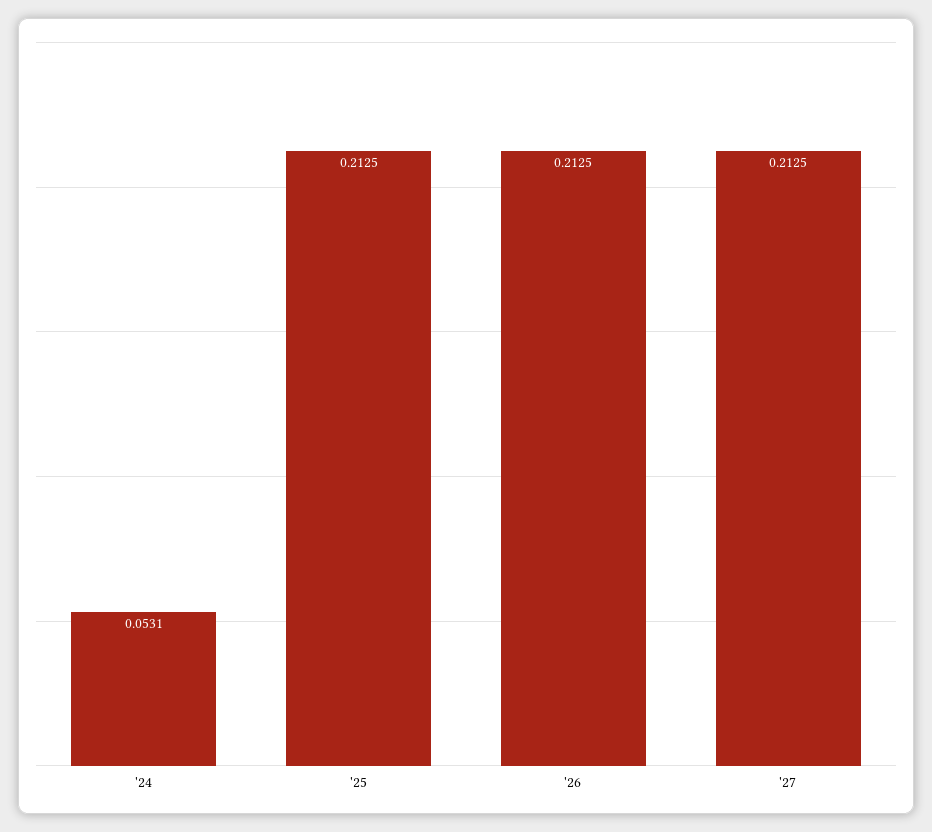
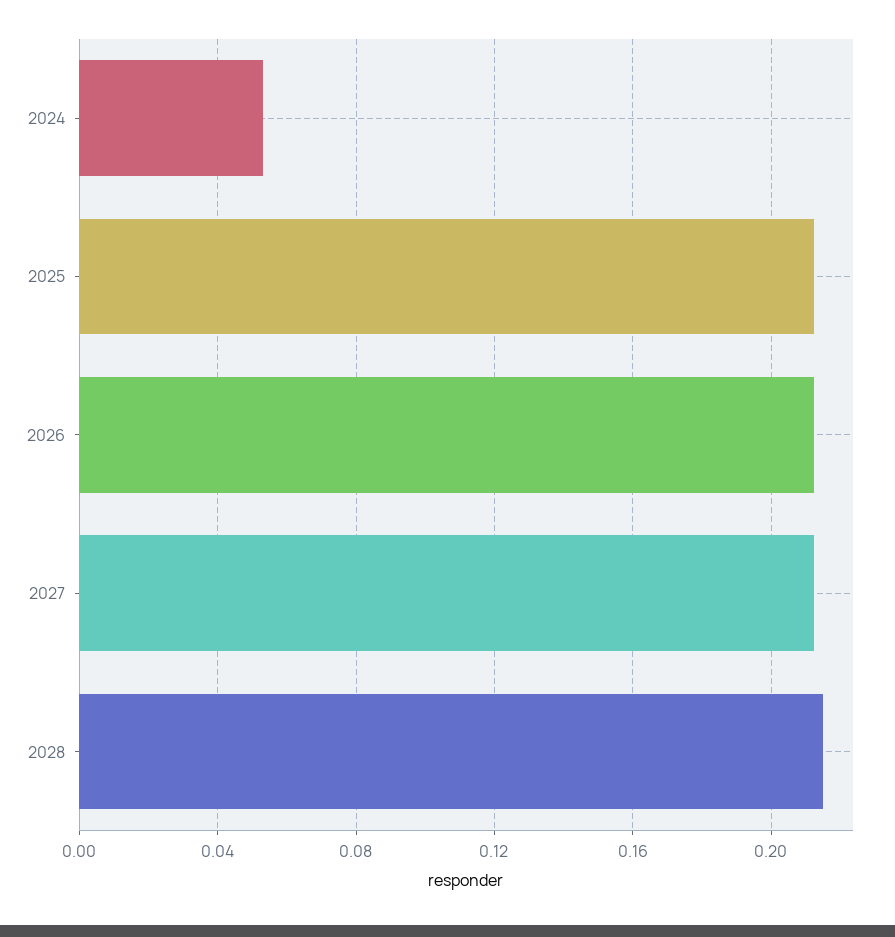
2028: none -> 0.215

